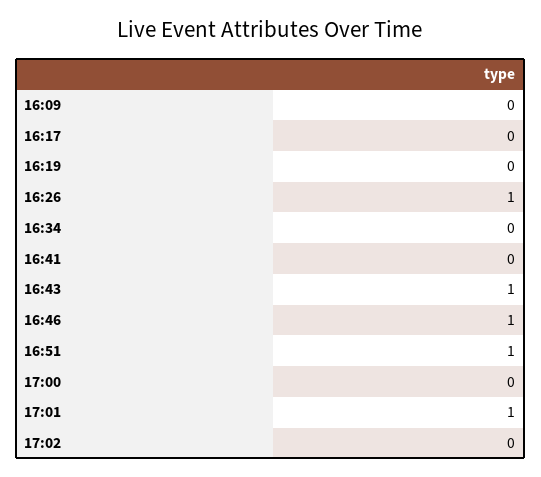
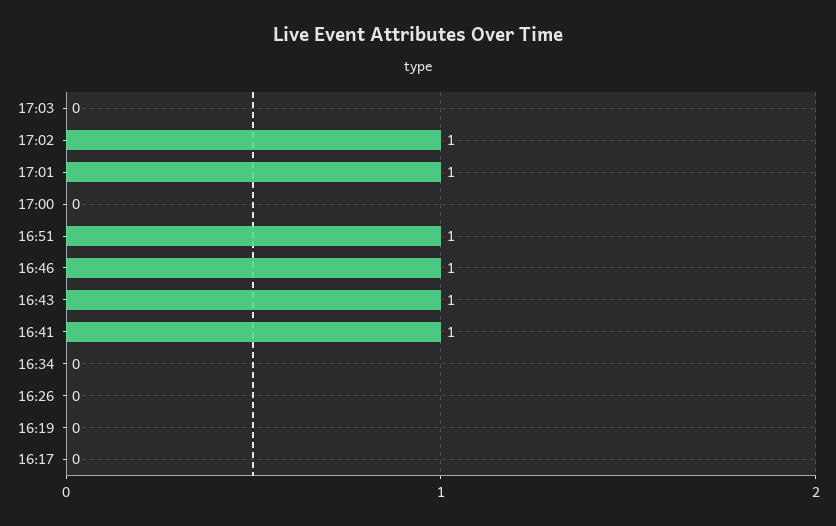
16:09: 0 -> none
16:26: 1 -> 0
16:41: 0 -> 1
17:02: 0 -> 1
17:03: none -> 0

